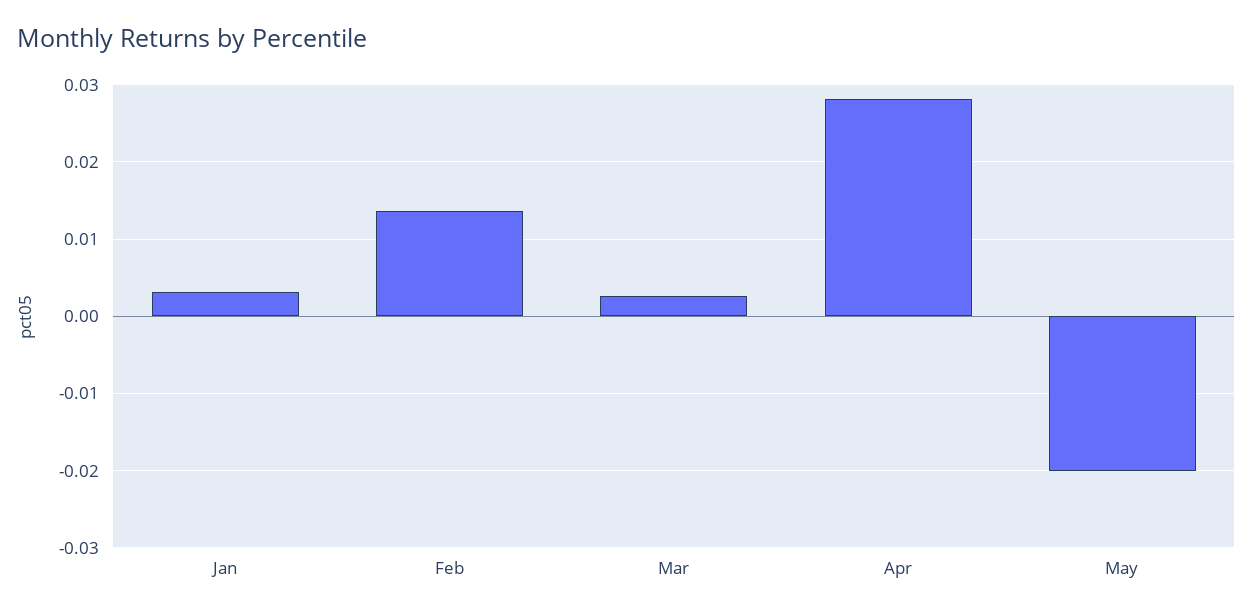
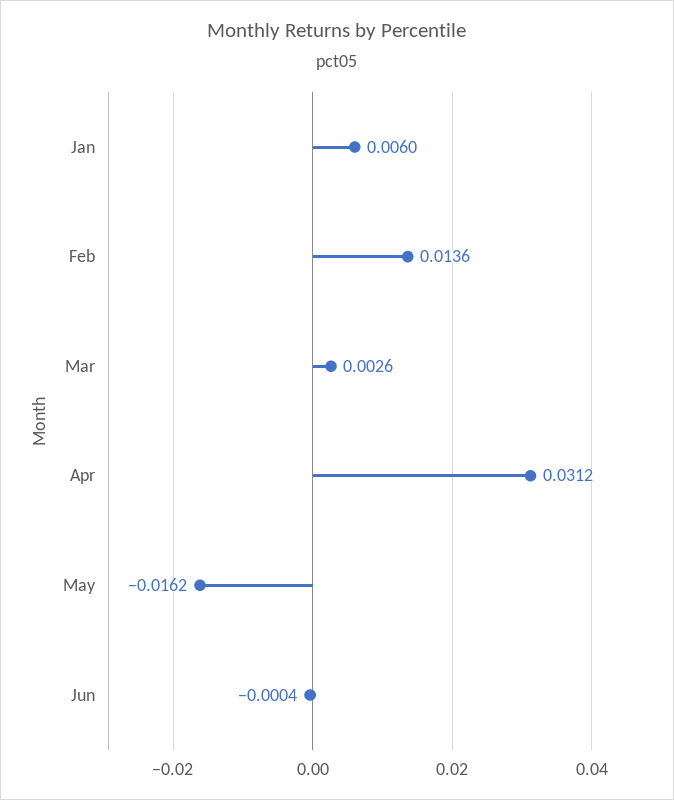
Jan: 0.003 -> 0.006
Apr: 0.028 -> 0.0312
May: -0.02 -> -0.0162
Jun: none -> -0.0004

